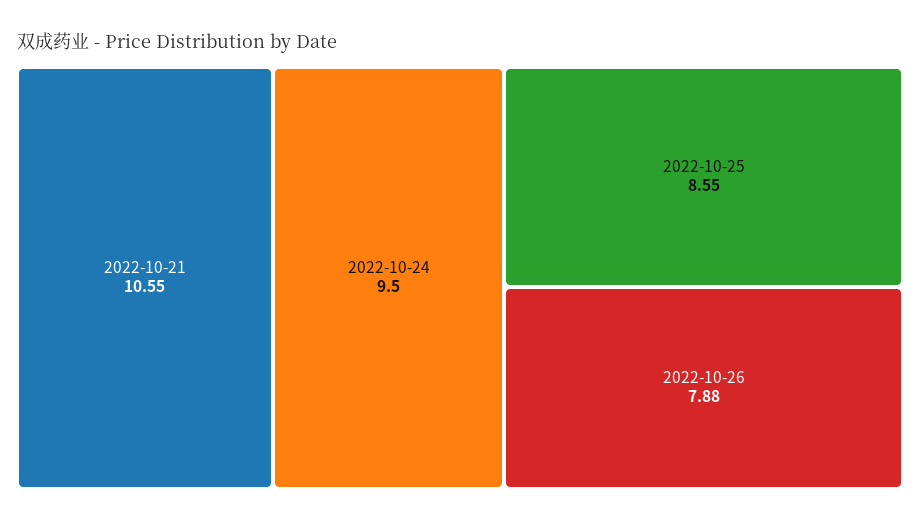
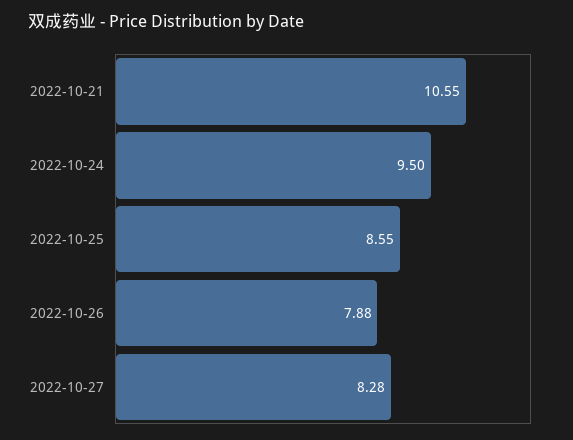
2022-10-27: none -> 8.28

